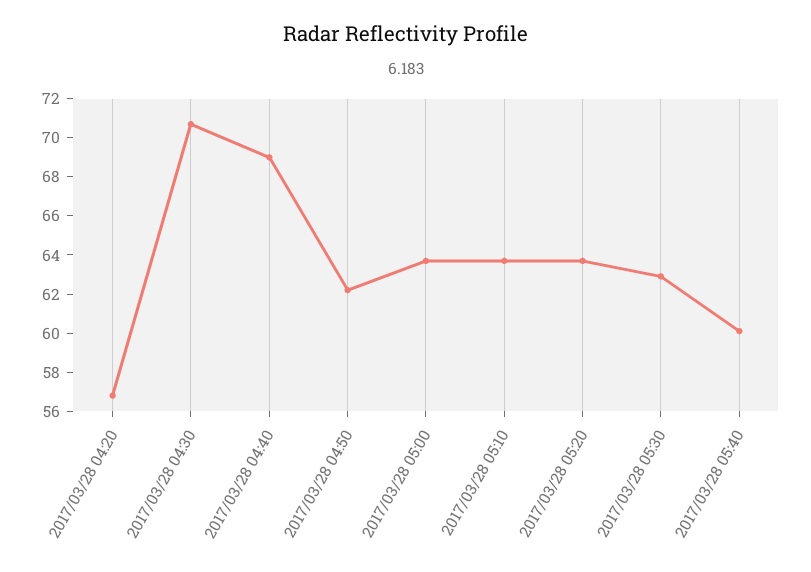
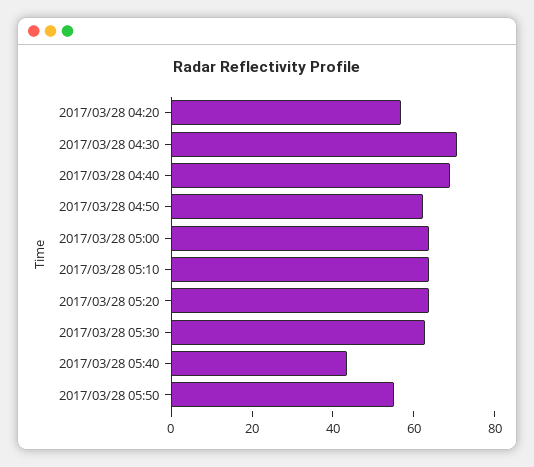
2017/03/28 05:40: 60 -> 45
2017/03/28 05:50: none -> 55

